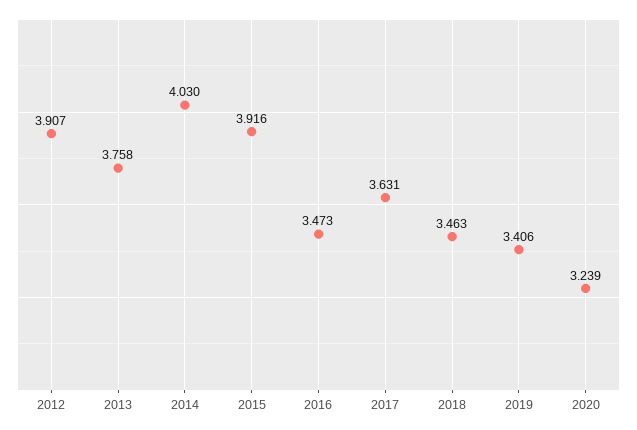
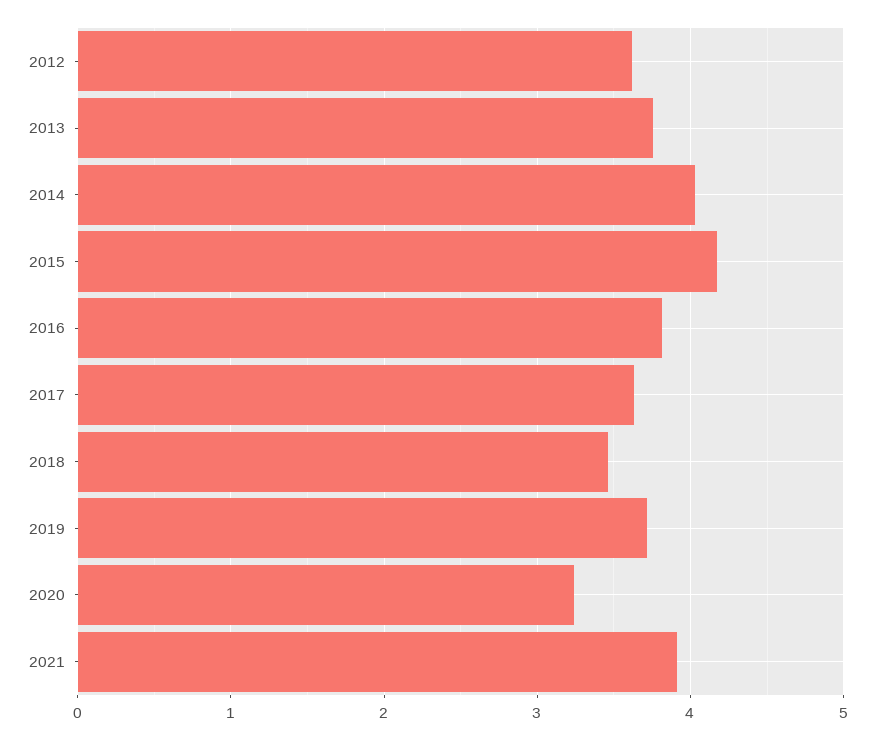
2012: 3.907 -> 3.6
2015: 3.916 -> 4.2
2016: 3.473 -> 3.8
2019: 3.406 -> 3.7
2021: none -> 3.9

